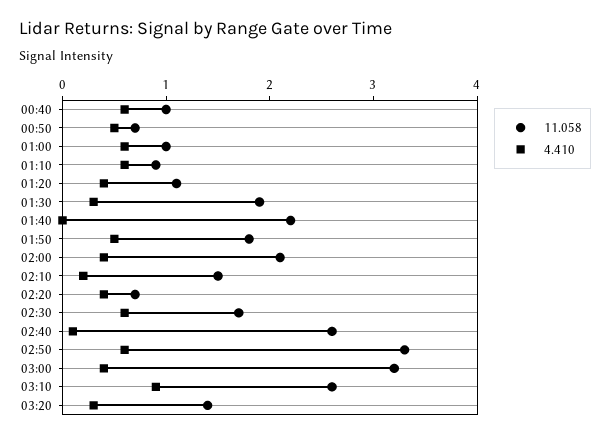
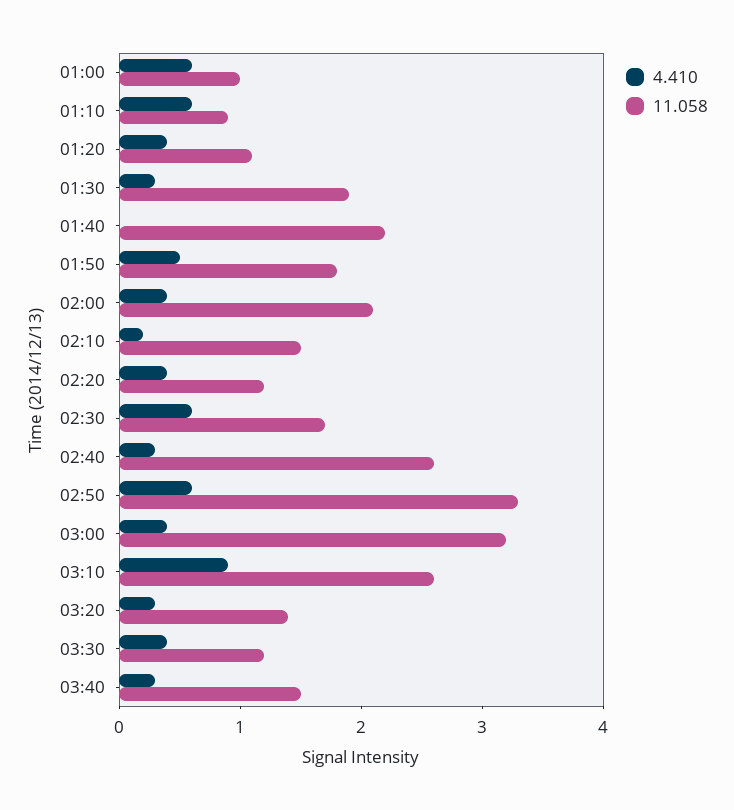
11.058, 00:40: 1 -> none
4.410, 00:40: 0.6 -> none
11.058, 00:50: 0.7 -> none
4.410, 00:50: 0.5 -> none
11.058, 02:20: 0.7 -> 1.2
4.410, 02:40: 0.1 -> 0.3
4.410, 03:30: none -> 0.4
11.058, 03:30: none -> 1.2
4.410, 03:40: none -> 0.3
11.058, 03:40: none -> 1.5

